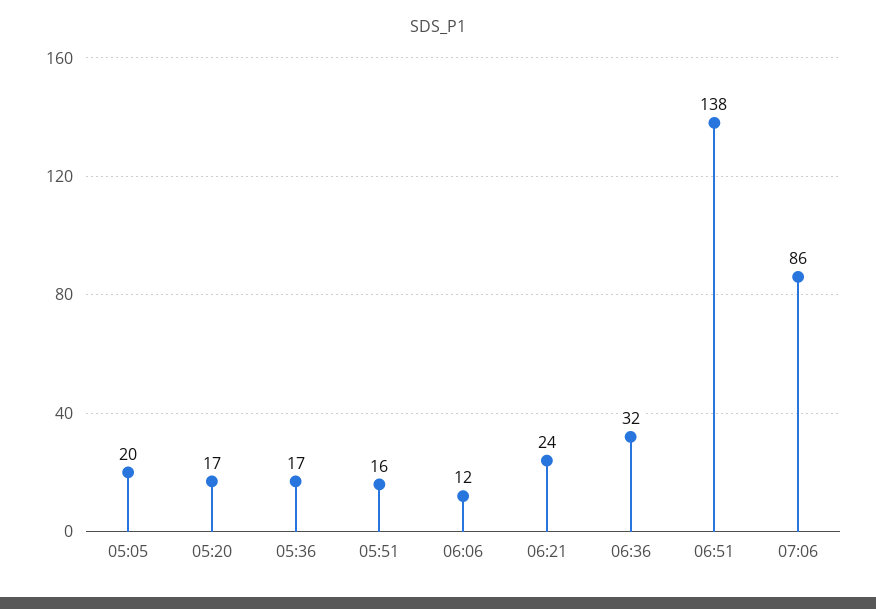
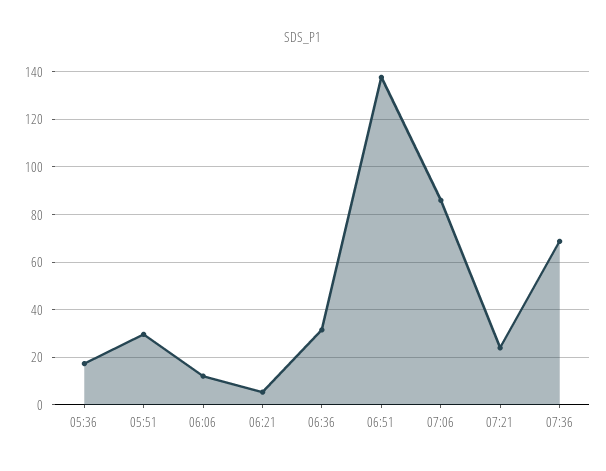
05:05: 20 -> none
05:20: 17 -> none
05:51: 16 -> 30
06:21: 24 -> 5
07:21: none -> 25
07:36: none -> 70

